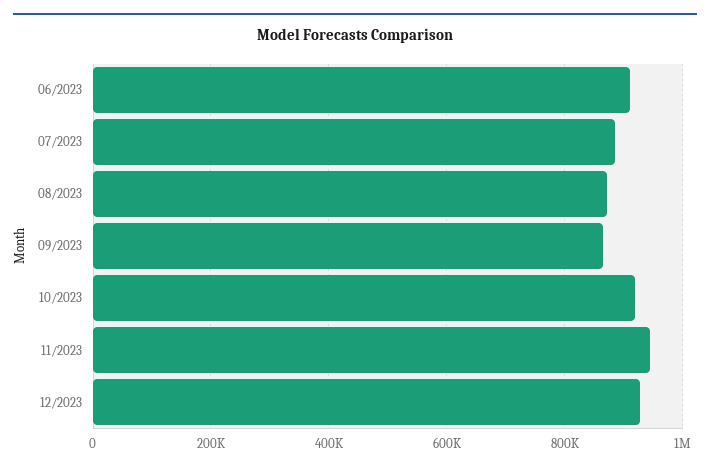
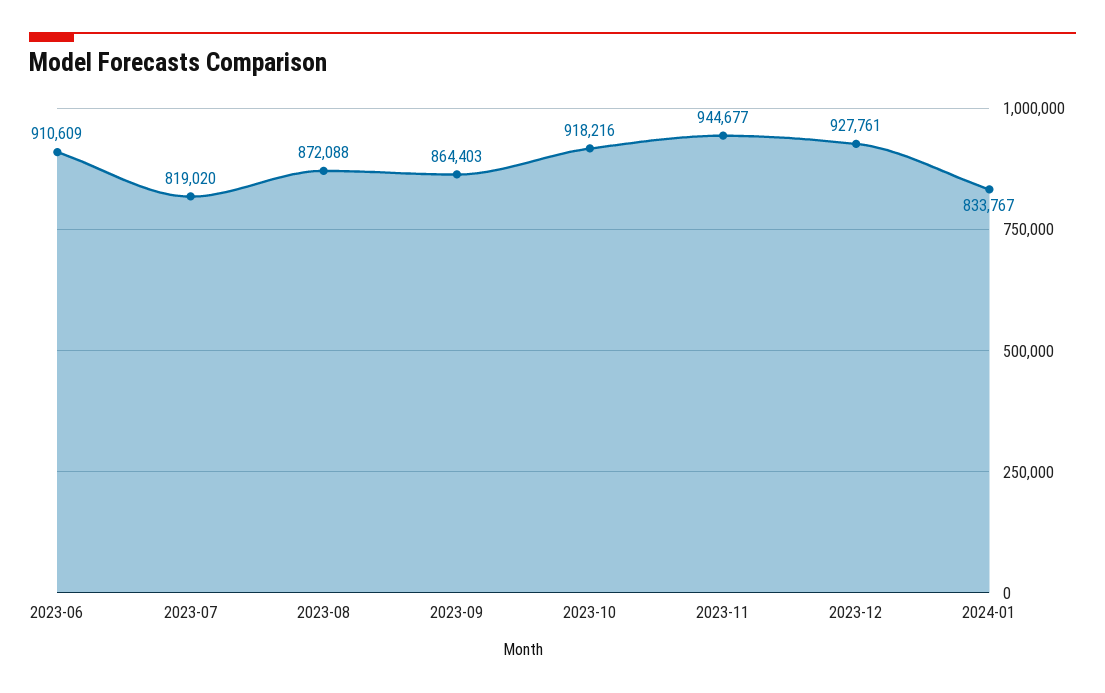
07/2023: 880000 -> 819020
2024-01: none -> 833767

